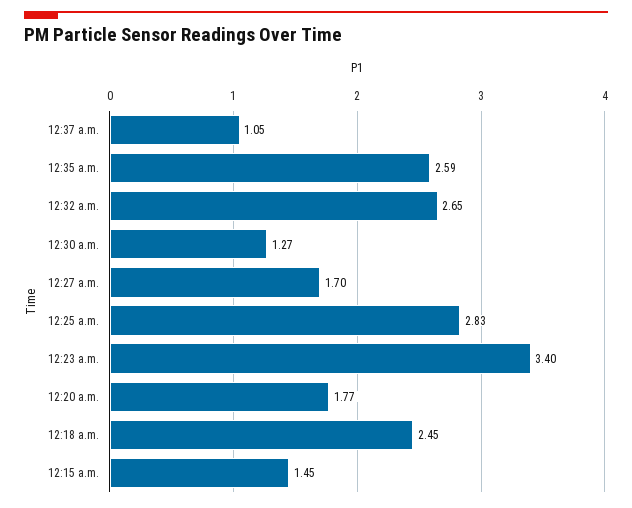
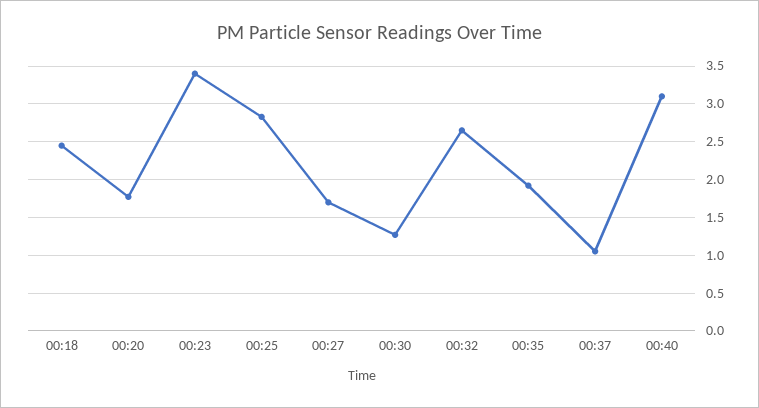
12:35 a.m.: 2.59 -> 1.9
12:15 a.m.: 1.45 -> none
00:40: none -> 3.1

